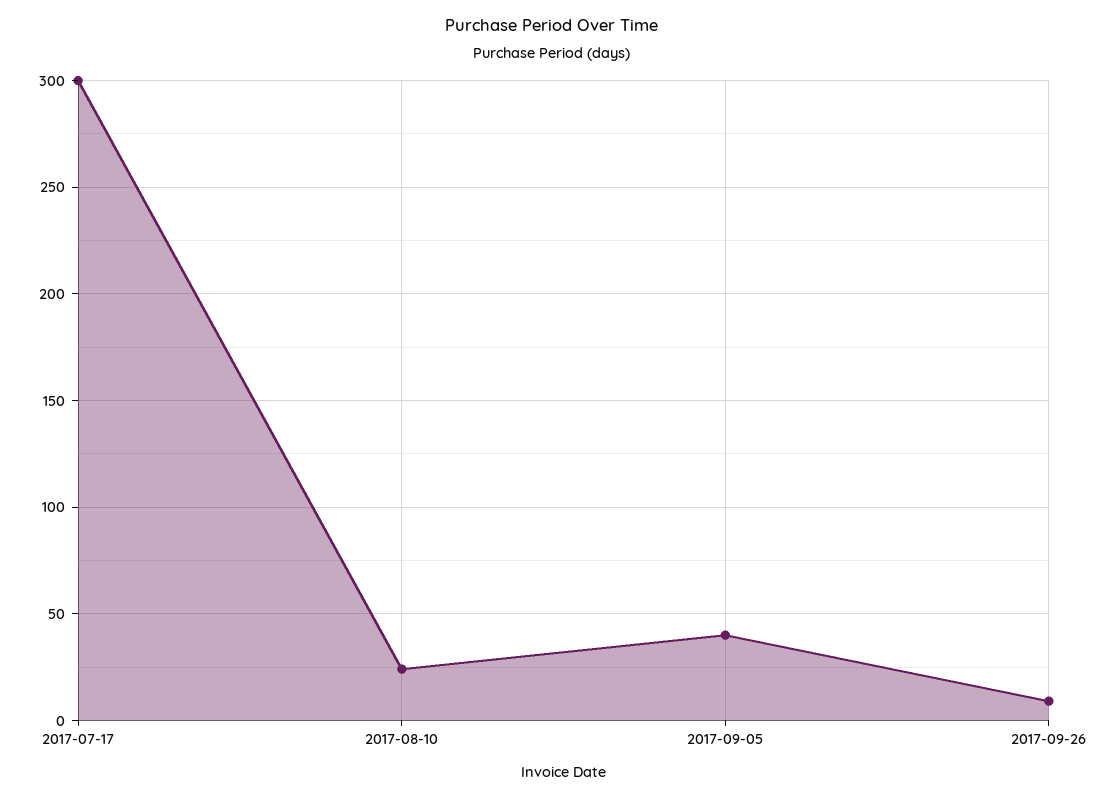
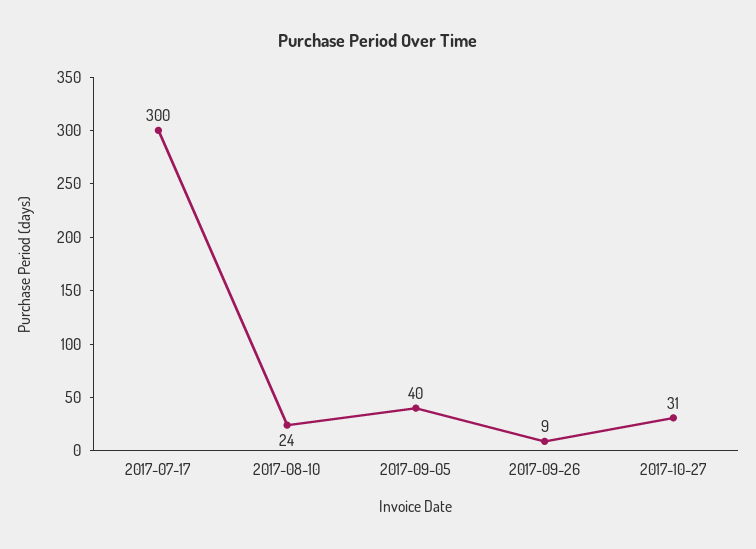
2017-10-27: none -> 31

